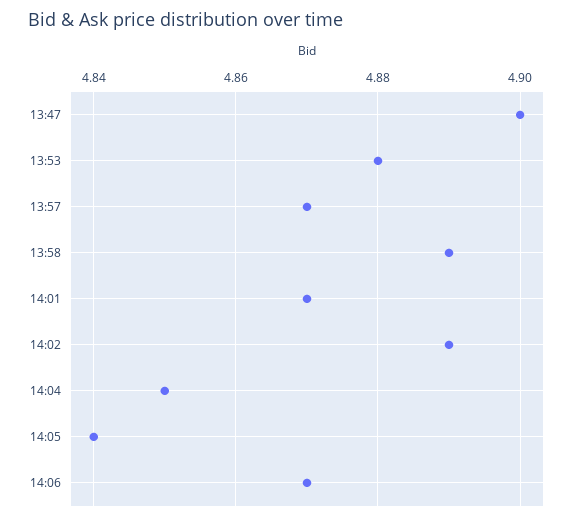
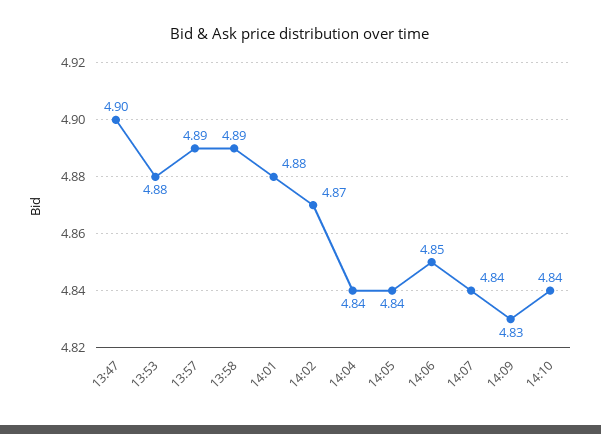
13:57: 4.87 -> 4.89
14:01: 4.87 -> 4.88
14:02: 4.89 -> 4.87
14:04: 4.85 -> 4.84
14:06: 4.87 -> 4.85
14:07: none -> 4.84
14:09: none -> 4.83
14:10: none -> 4.84

